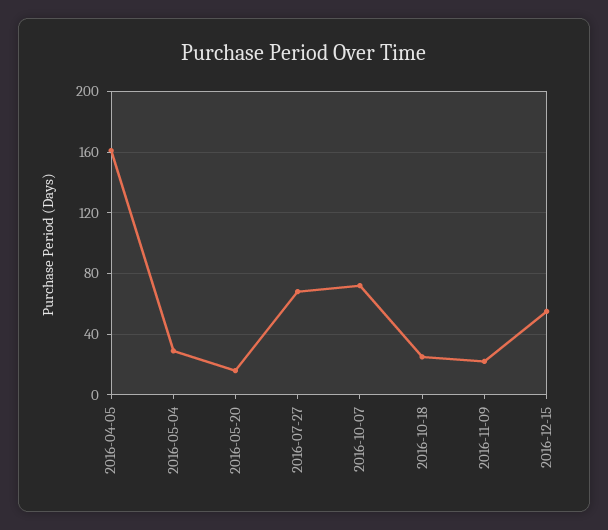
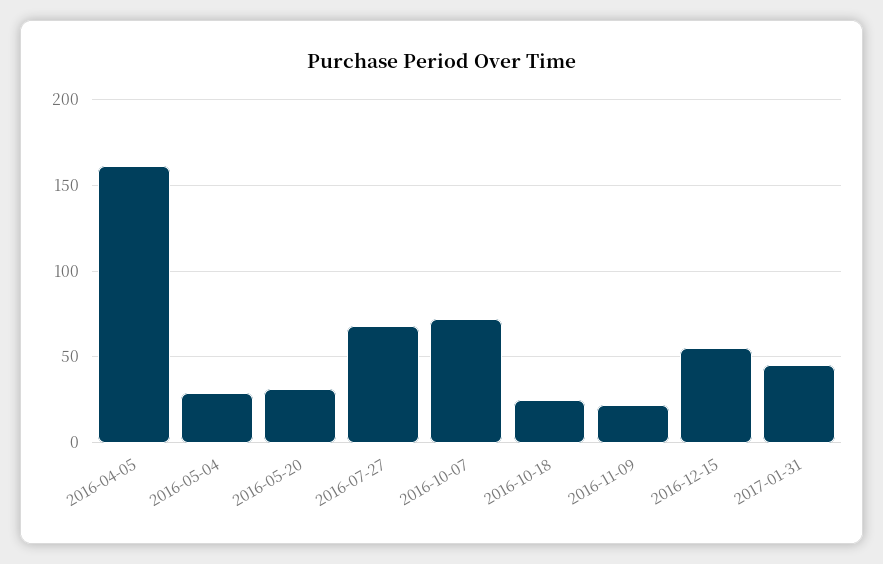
2016-05-20: 15 -> 30
2017-01-31: none -> 45

